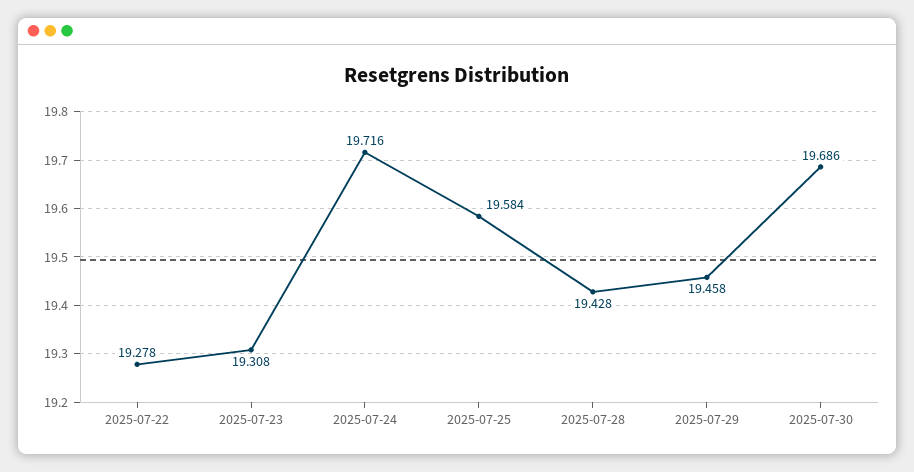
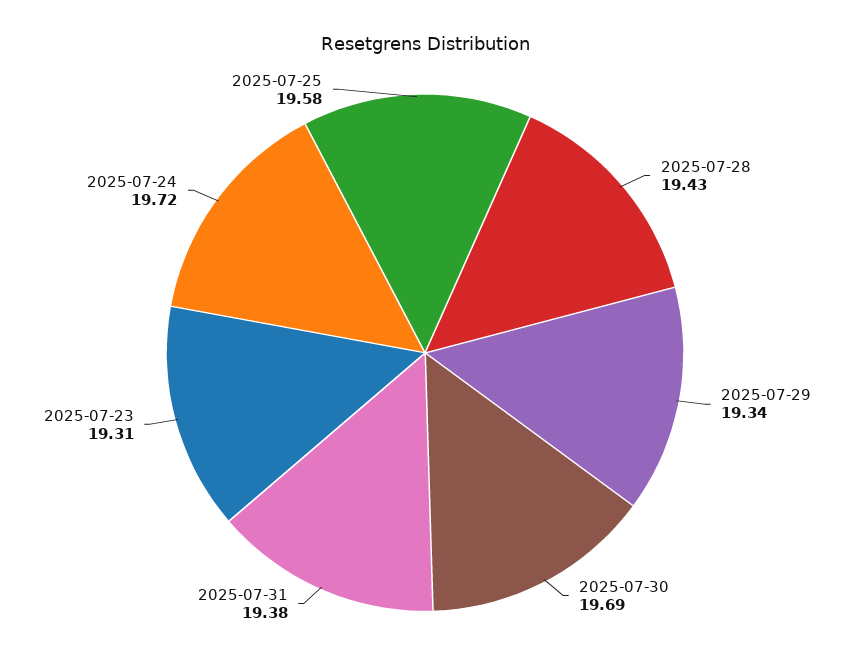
2025-07-22: 19.278 -> none
2025-07-29: 19.458 -> 19.34
2025-07-31: none -> 19.38

